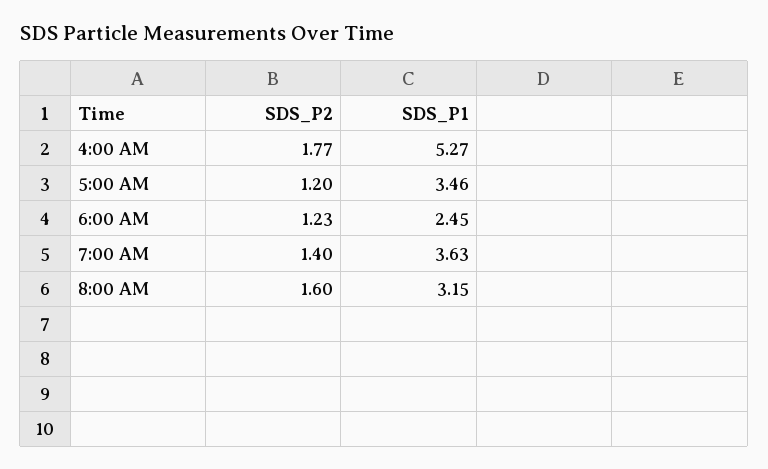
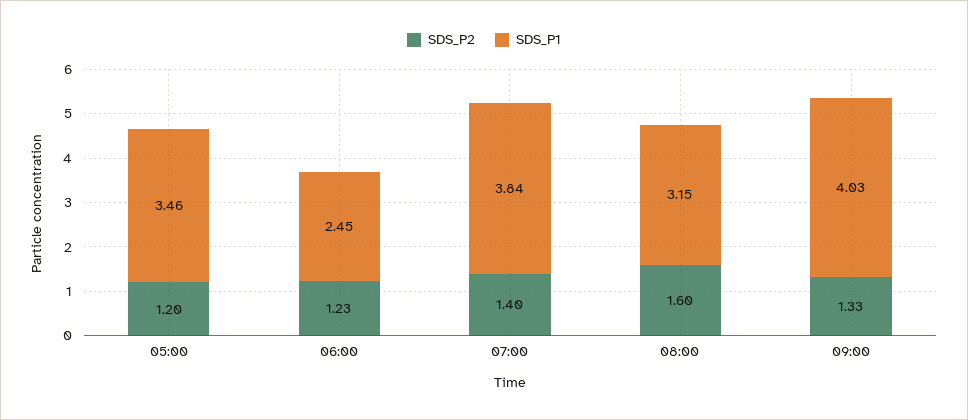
SDS_P2, 4:00 AM: 1.77 -> none
SDS_P1, 4:00 AM: 5.27 -> none
SDS_P1, 7:00 AM: 3.63 -> 3.84
SDS_P2, 09:00: none -> 1.33
SDS_P1, 09:00: none -> 4.03

